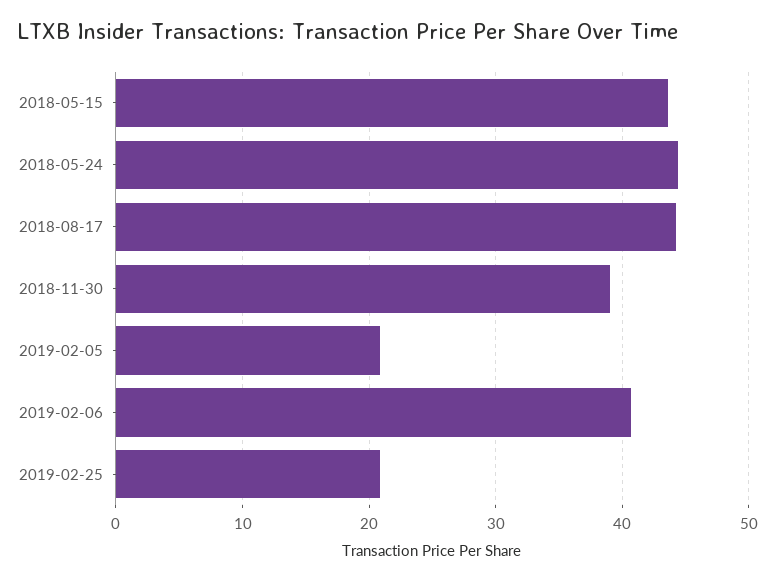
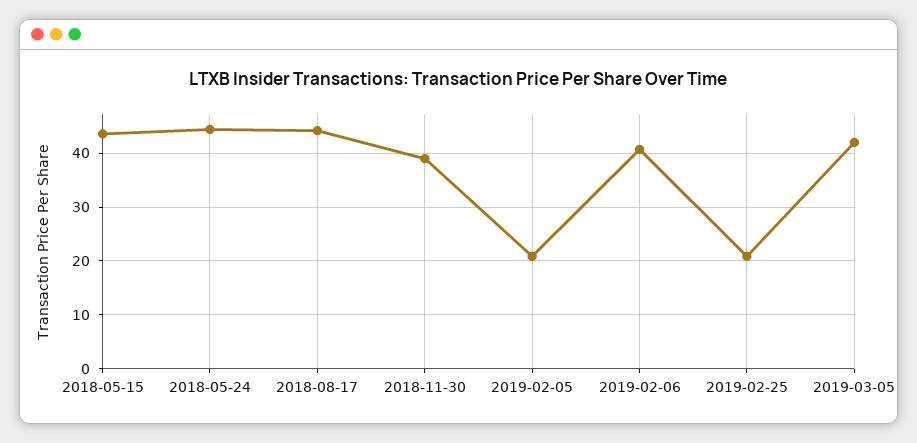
2019-03-05: none -> 42

